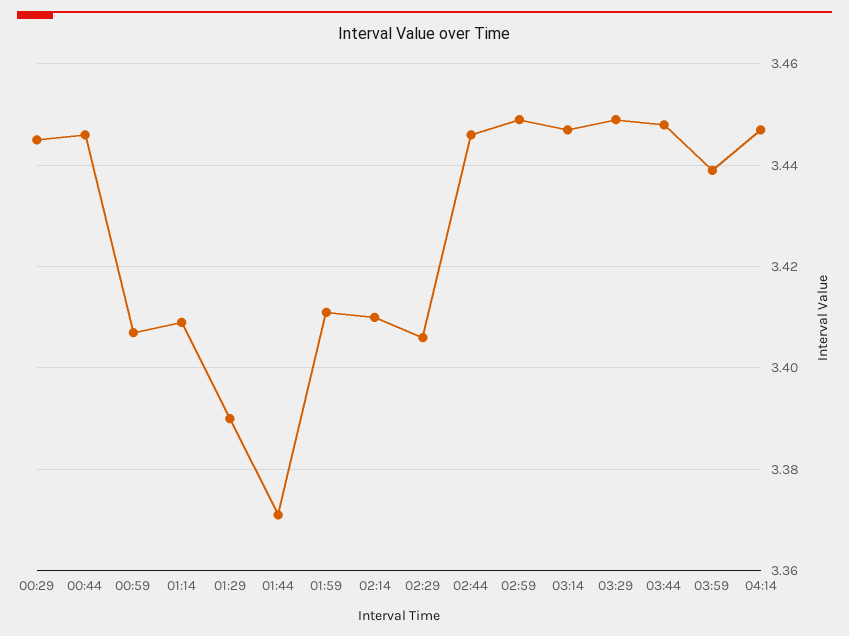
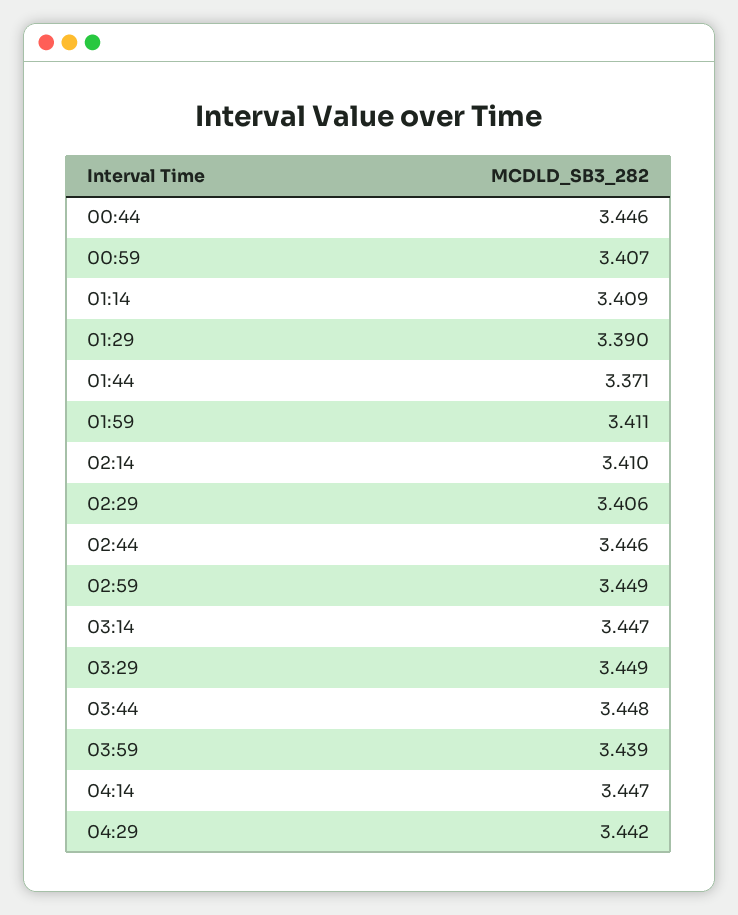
00:29: 3.445 -> none
04:29: none -> 3.442

